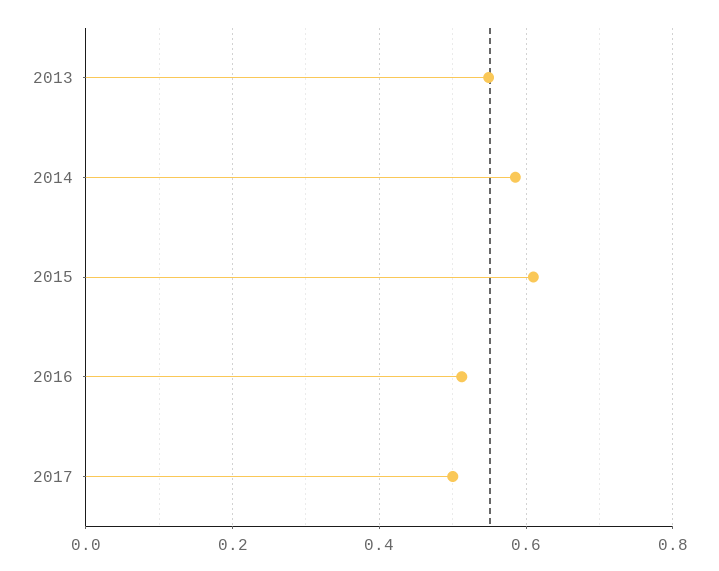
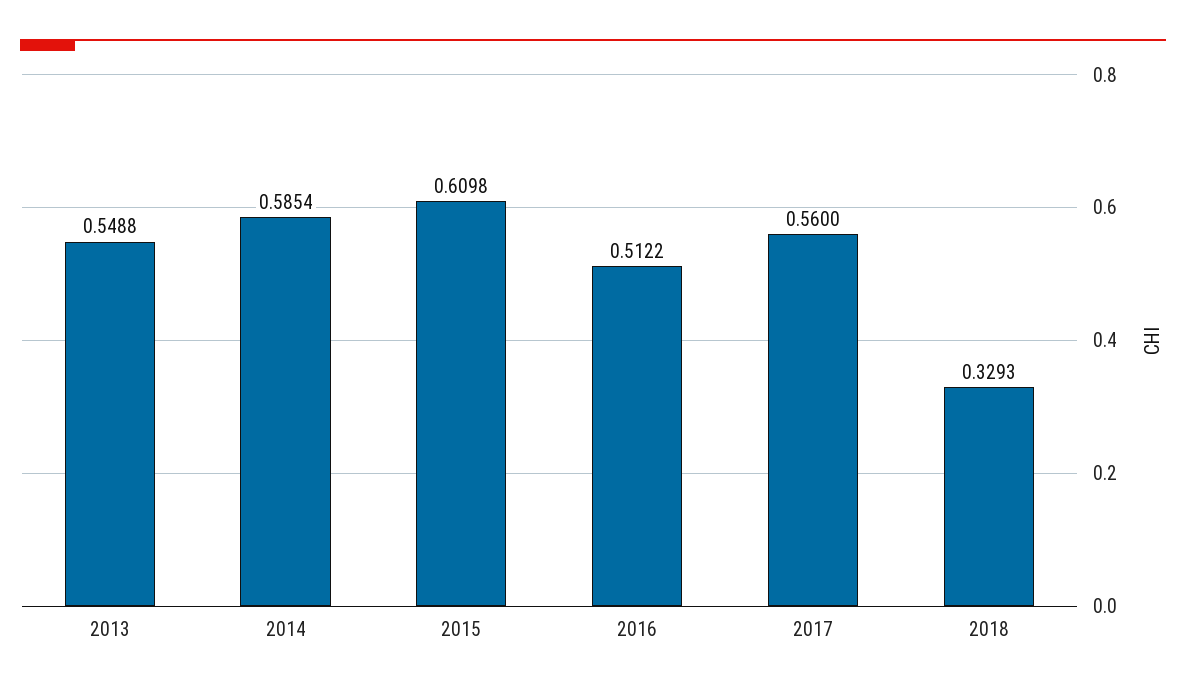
2017: 0.5 -> 0.56
2018: none -> 0.3293

